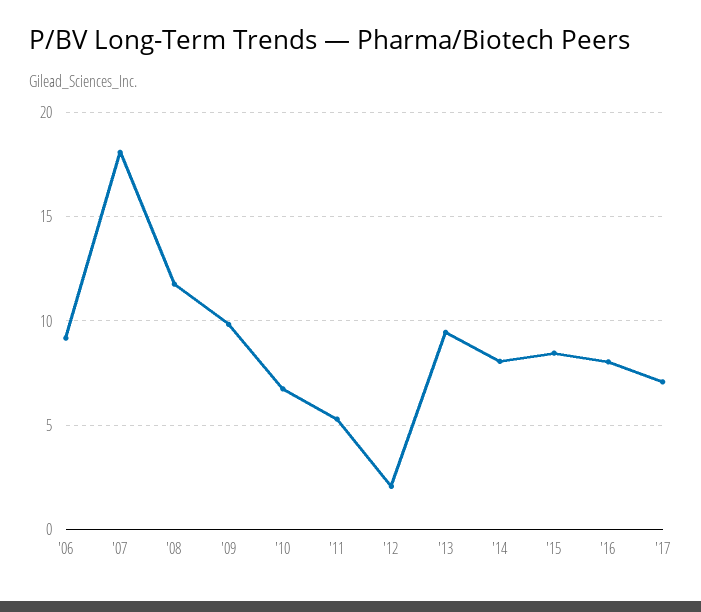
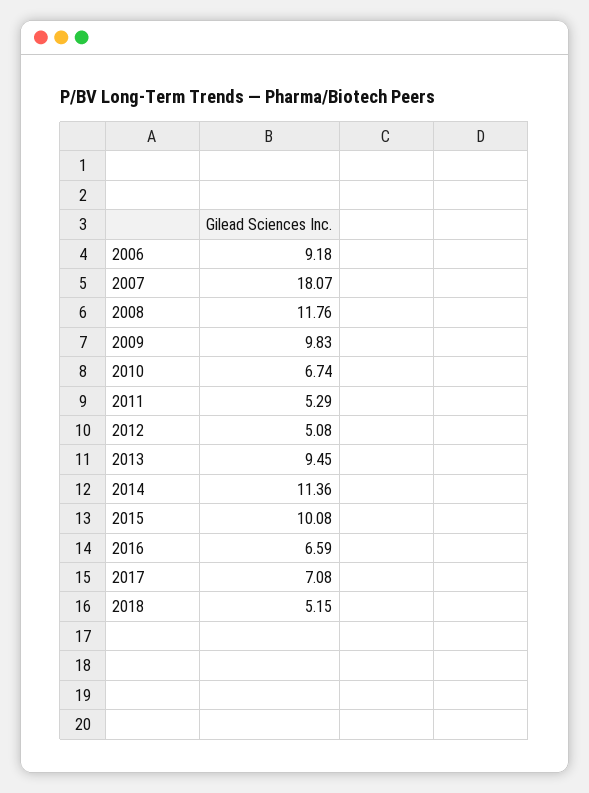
'12: 2 -> 5.08
'14: 8 -> 11.36
'15: 8.5 -> 10.08
'16: 8 -> 6.59
2018: none -> 5.15

